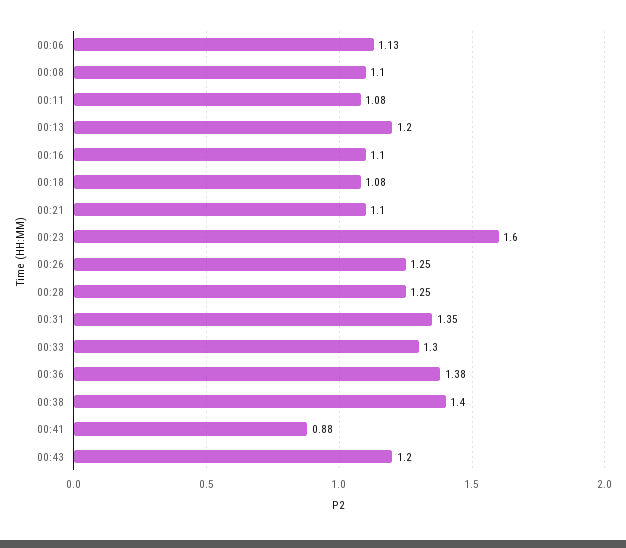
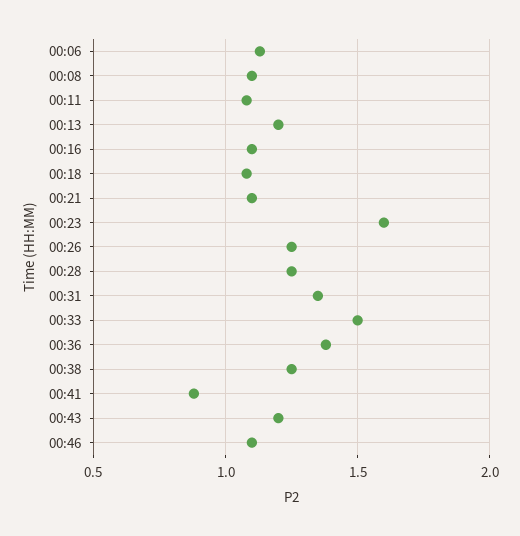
00:33: 1.3 -> 1.5
00:38: 1.4 -> 1.25
00:46: none -> 1.1

